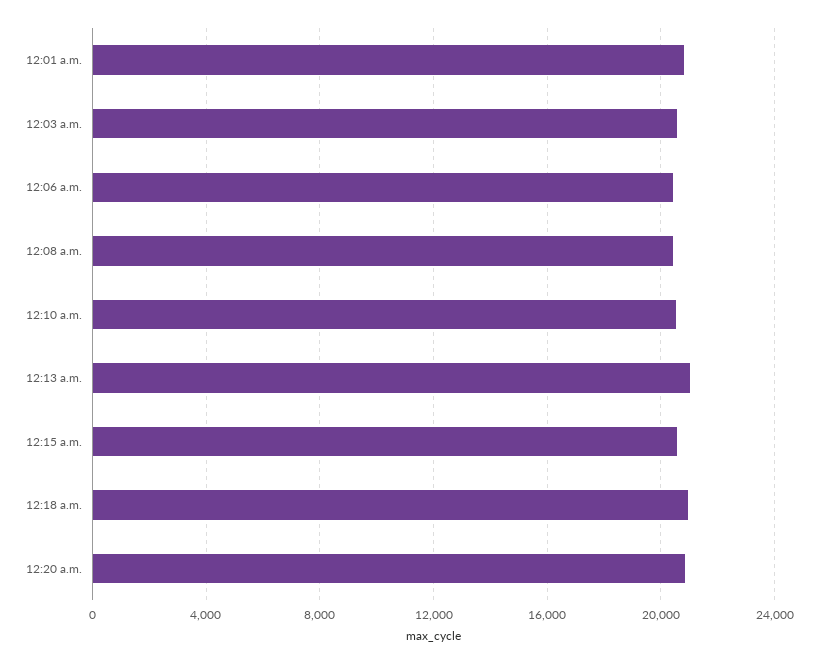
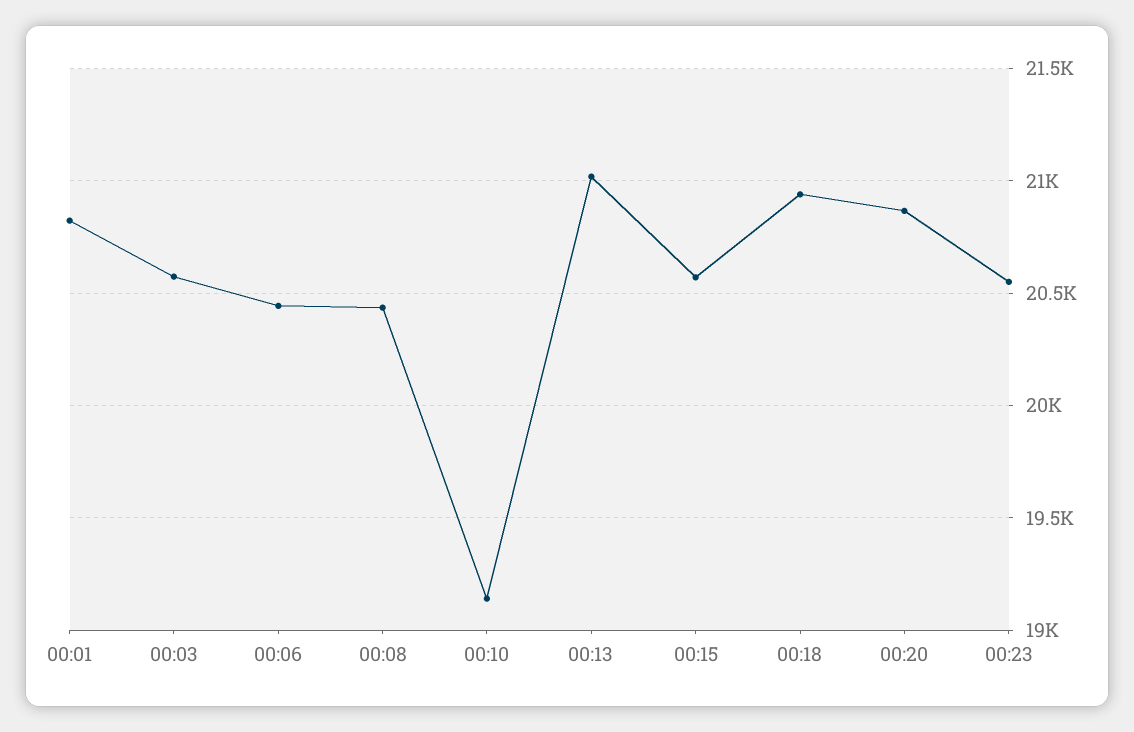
12:10 a.m.: 20500 -> 19150
00:23: none -> 20550

